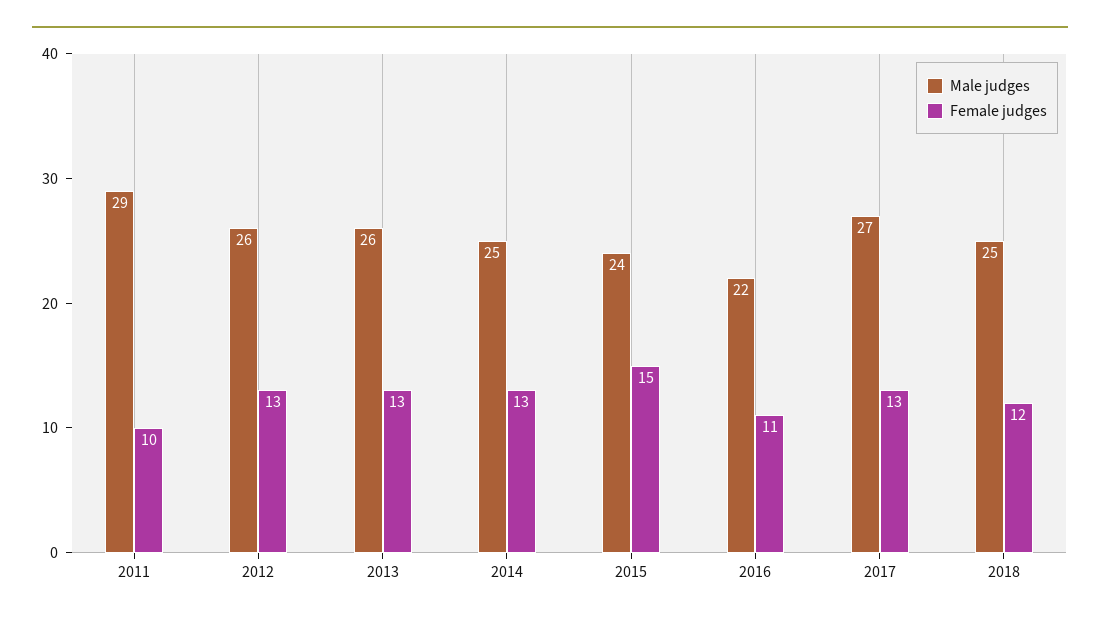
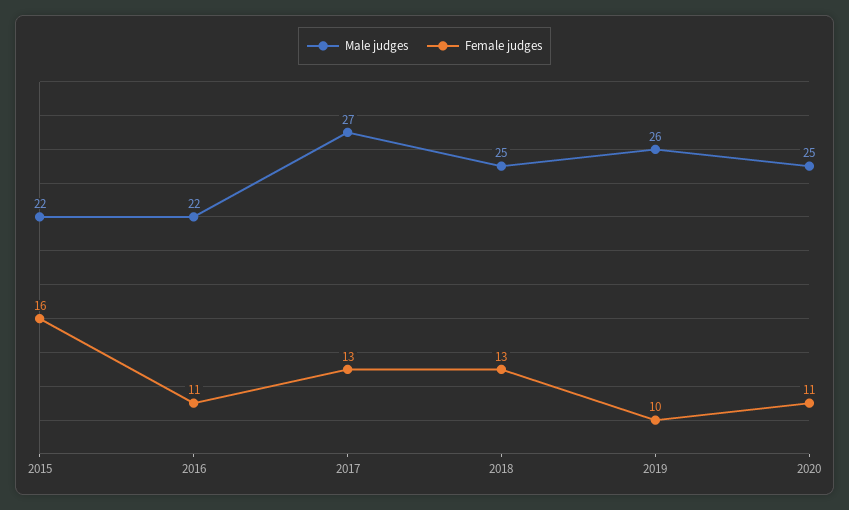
Male judges, 2011: 29 -> none
Female judges, 2011: 10 -> none
Male judges, 2012: 26 -> none
Female judges, 2012: 13 -> none
Male judges, 2013: 26 -> none
Female judges, 2013: 13 -> none
Male judges, 2014: 25 -> none
Female judges, 2014: 13 -> none
Male judges, 2015: 24 -> 22
Female judges, 2015: 15 -> 16
Female judges, 2018: 12 -> 13
Male judges, 2019: none -> 26
Female judges, 2019: none -> 10
Male judges, 2020: none -> 25
Female judges, 2020: none -> 11

